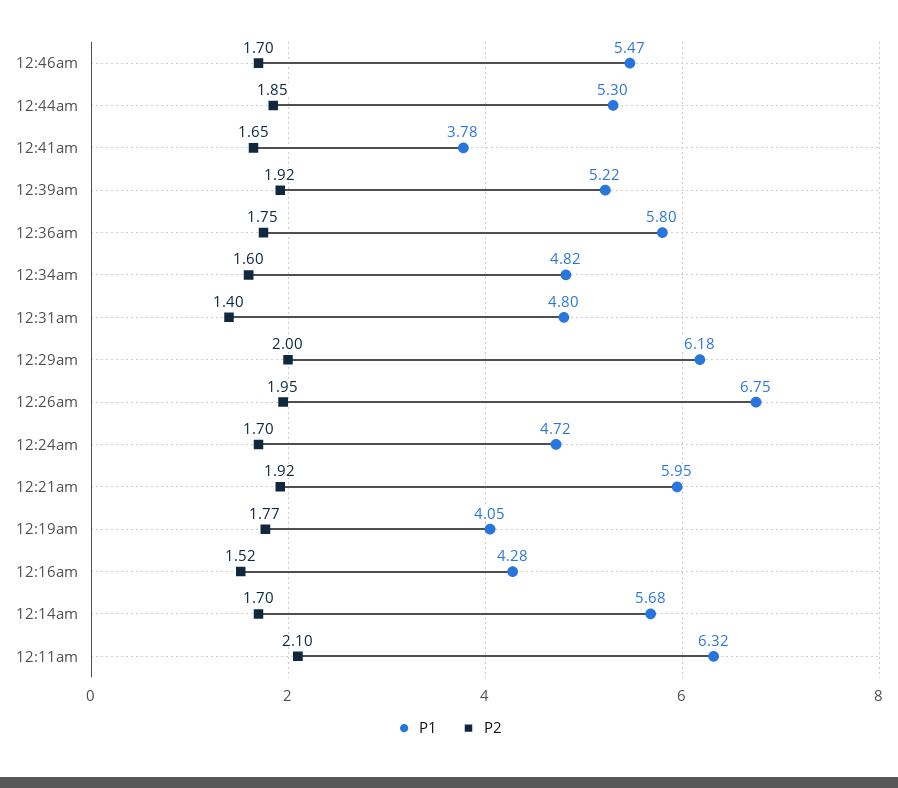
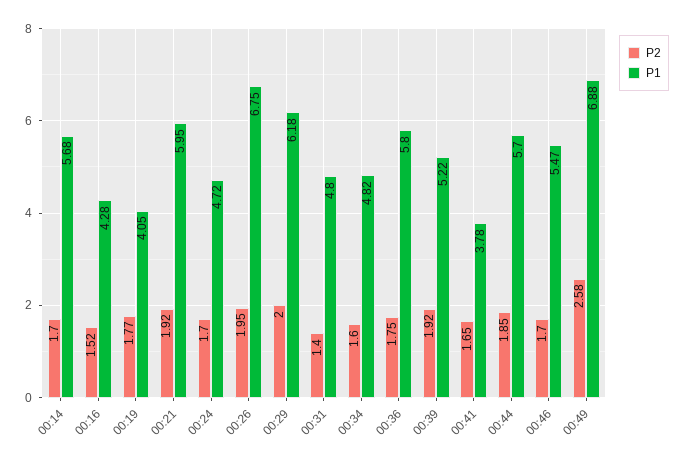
P1, 12:44am: 5.3 -> 5.7
P1, 12:11am: 6.32 -> none
P2, 12:11am: 2.1 -> none
P2, 00:49: none -> 2.58
P1, 00:49: none -> 6.88

